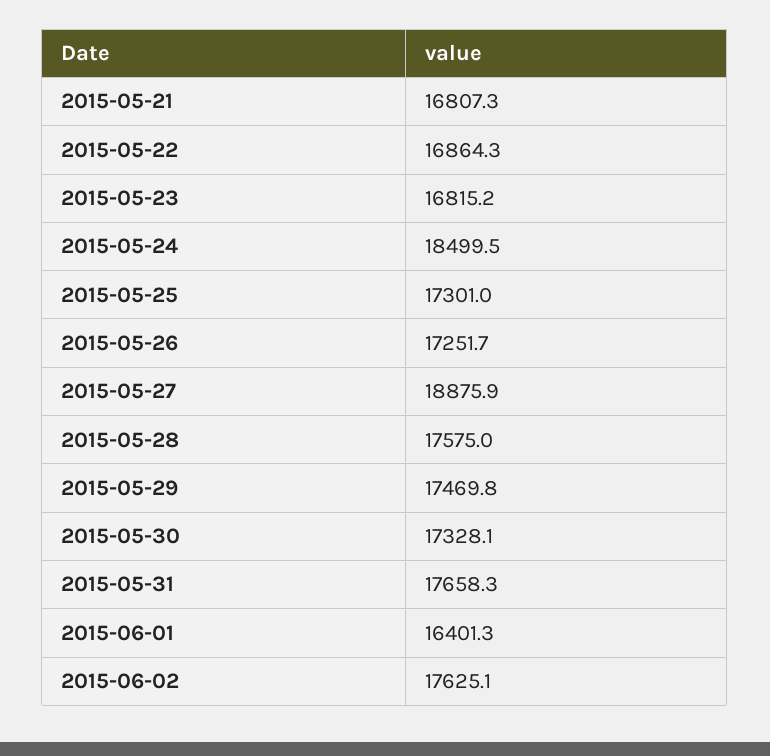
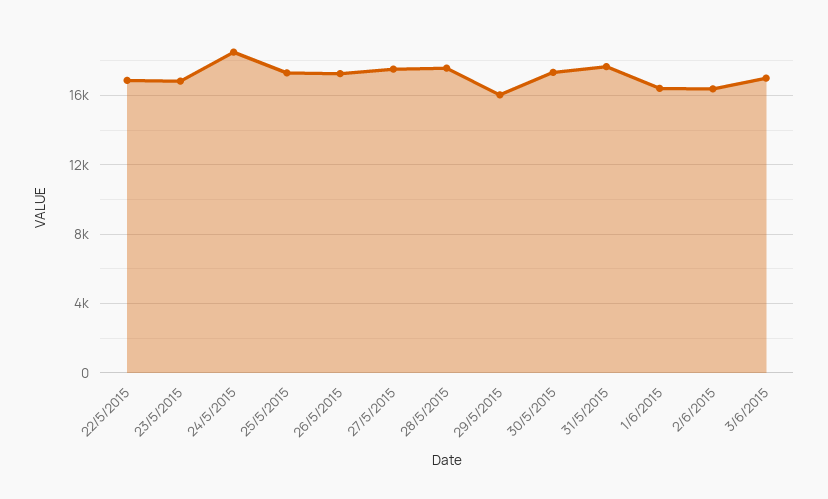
2015-05-21: 16807.3 -> none
2015-05-27: 18875.9 -> 17500
2015-05-29: 17469.8 -> 16000
2015-06-02: 17625.1 -> 16500
3/6/2015: none -> 17000

